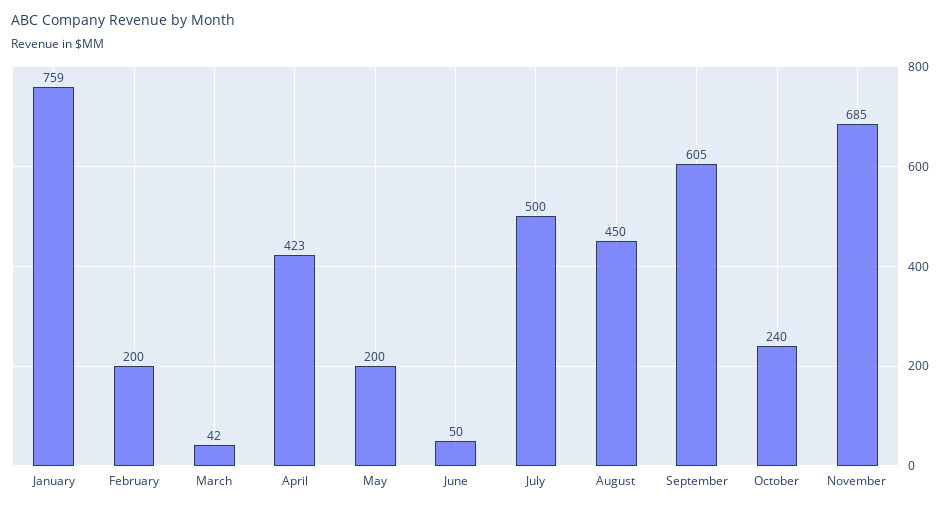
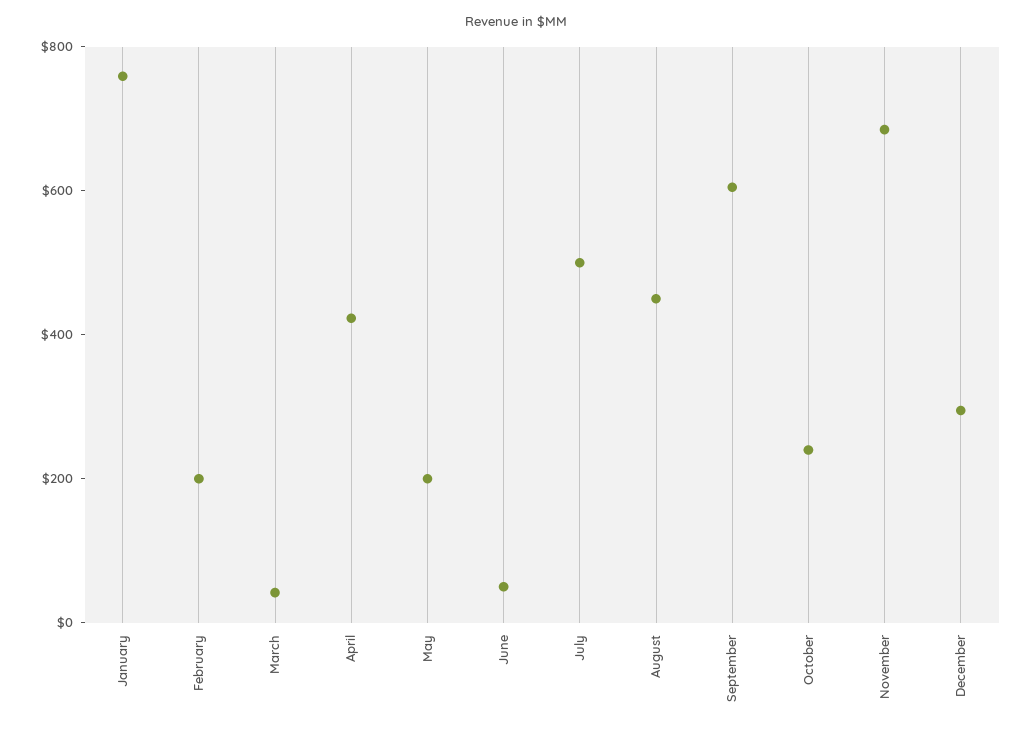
December: none -> 300

